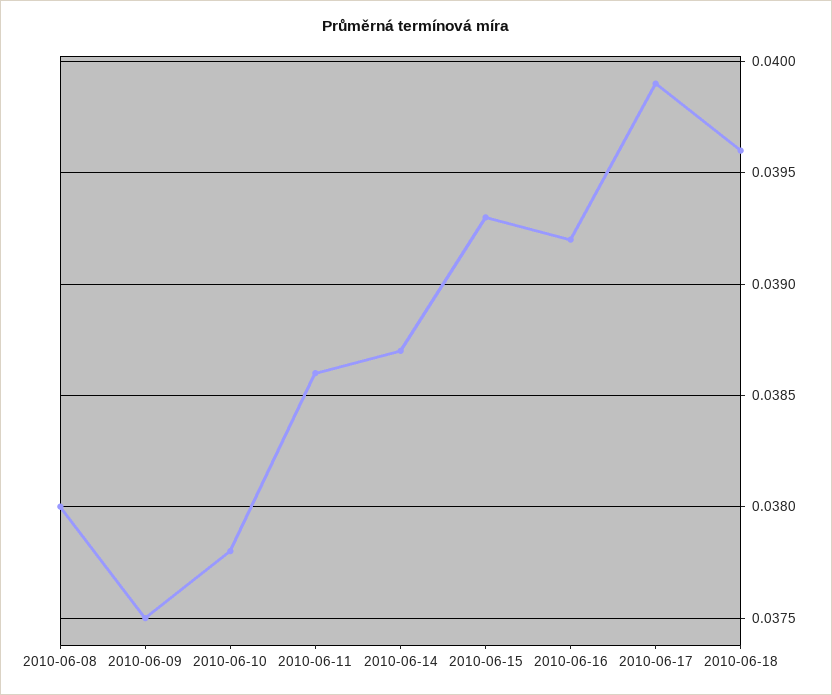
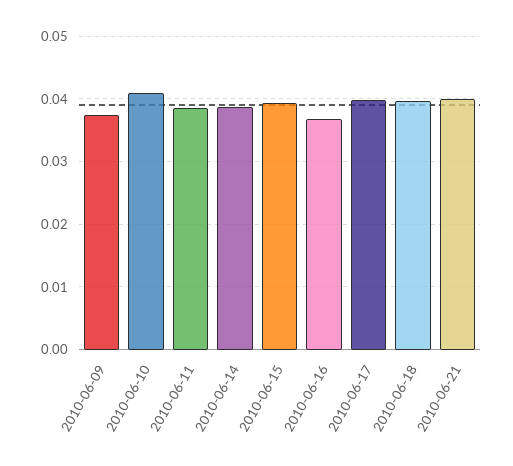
2010-06-08: 0.038 -> none
2010-06-10: 0.0378 -> 0.041
2010-06-16: 0.0392 -> 0.037
2010-06-21: none -> 0.04

